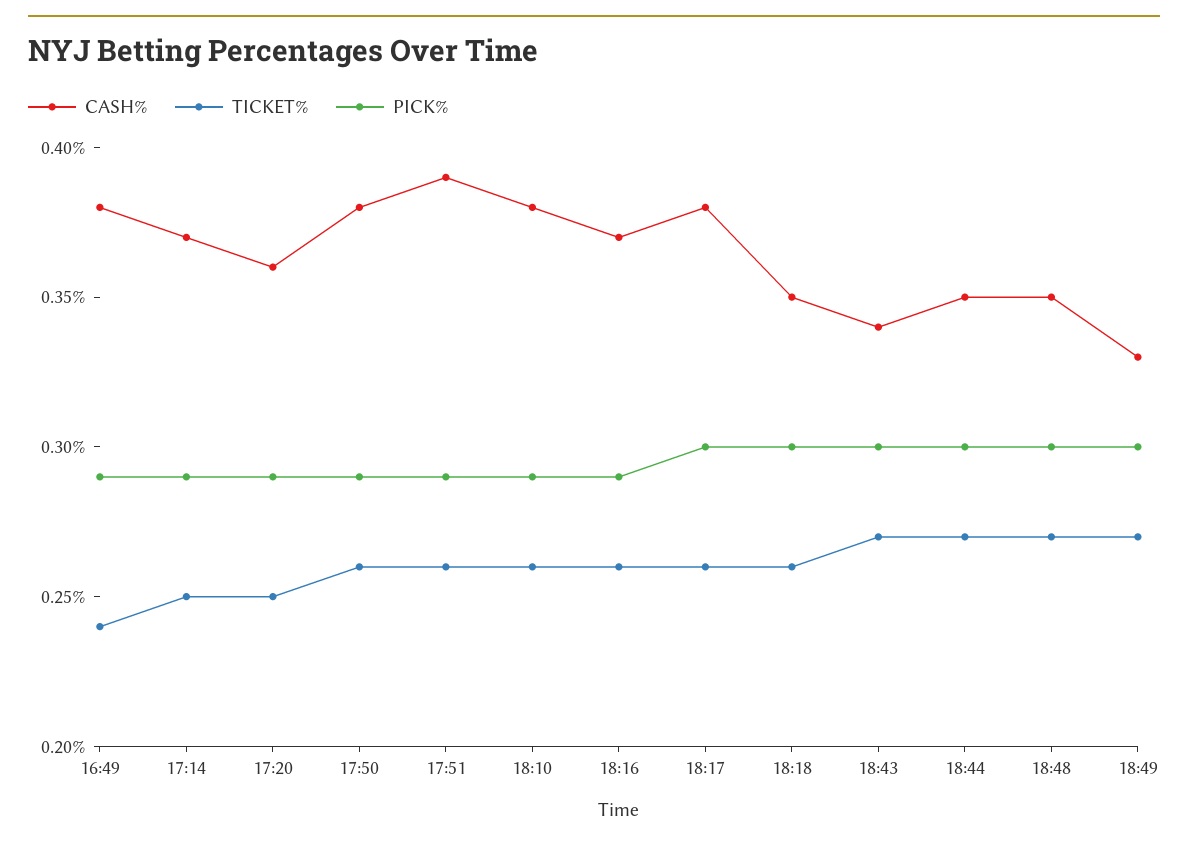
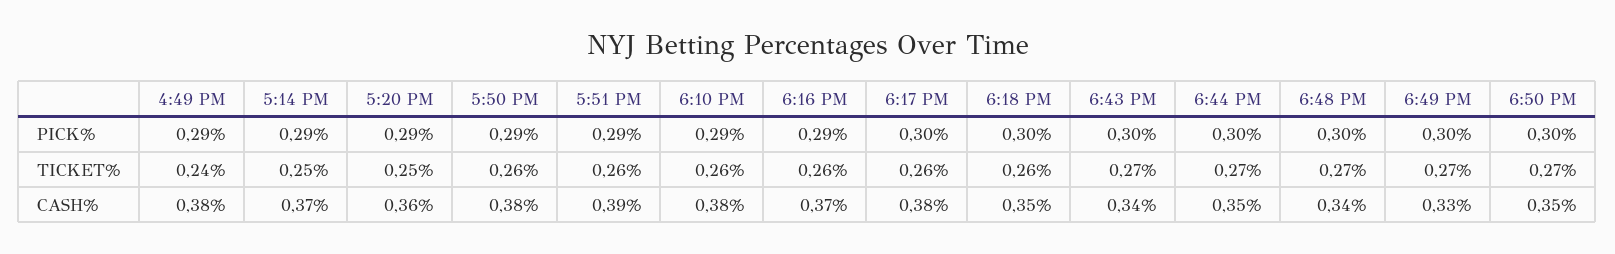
CASH%, 18:48: 0.35 -> 0.34
PICK%, 6:50 PM: none -> 0.3
TICKET%, 6:50 PM: none -> 0.27
CASH%, 6:50 PM: none -> 0.35

